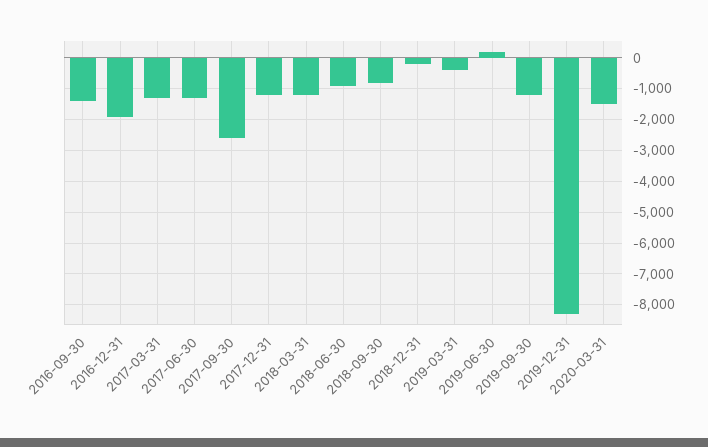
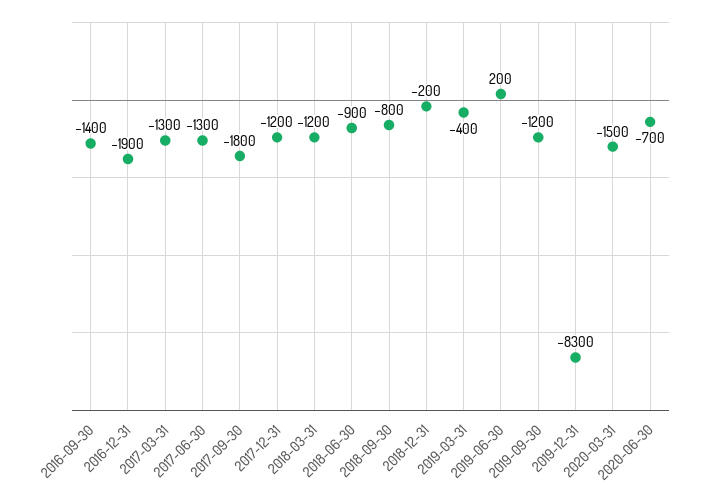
2017-09-30: -2600 -> -1800
2020-06-30: none -> -700

